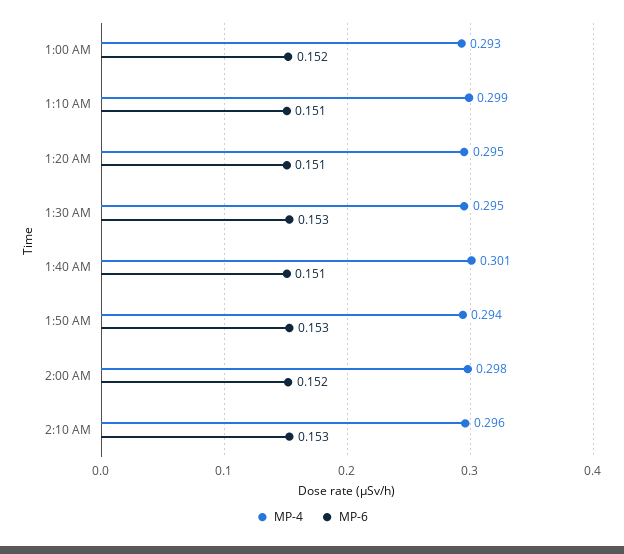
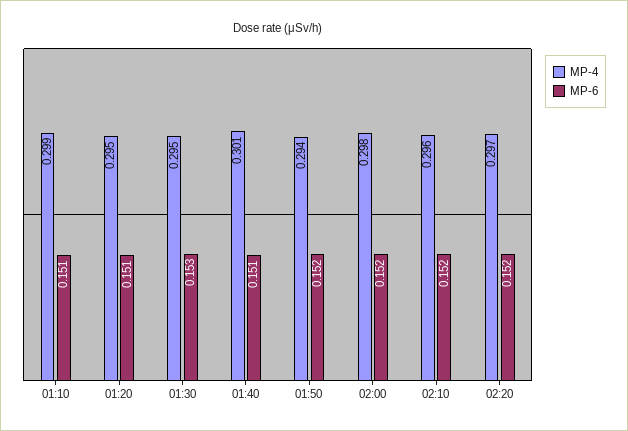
MP-4, 1:00 AM: 0.293 -> none
MP-6, 1:00 AM: 0.152 -> none
MP-6, 1:50 AM: 0.153 -> 0.152
MP-6, 2:10 AM: 0.153 -> 0.152
MP-4, 02:20: none -> 0.297
MP-6, 02:20: none -> 0.152

